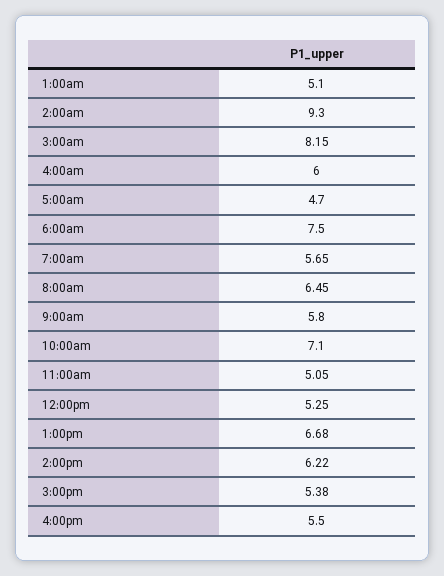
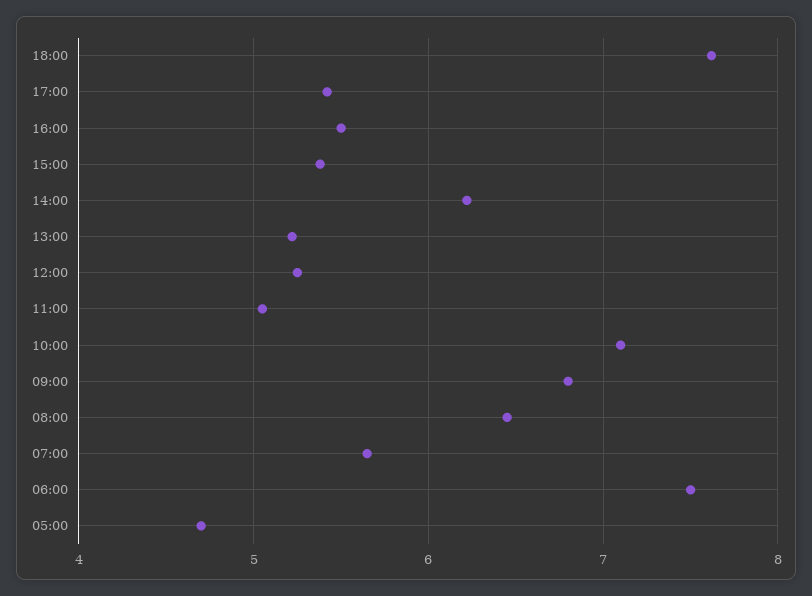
1:00am: 5.1 -> none
2:00am: 9.3 -> none
3:00am: 8.15 -> none
4:00am: 6 -> none
9:00am: 5.8 -> 6.8
1:00pm: 6.68 -> 5.2
18:00: none -> 7.6
17:00: none -> 5.4

